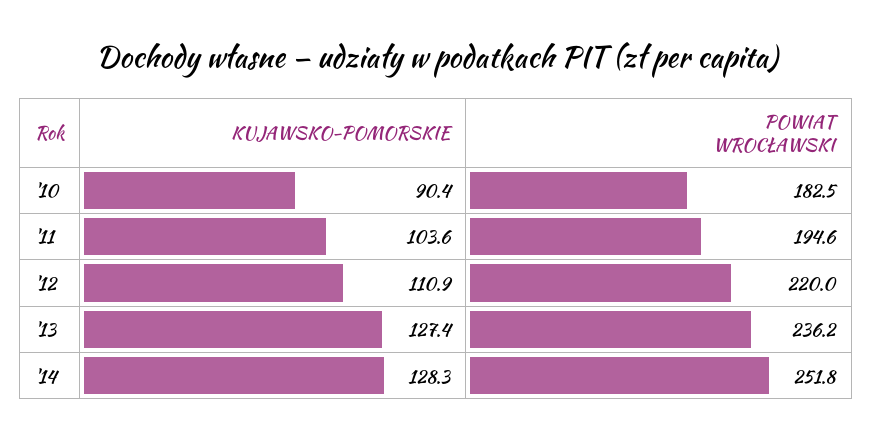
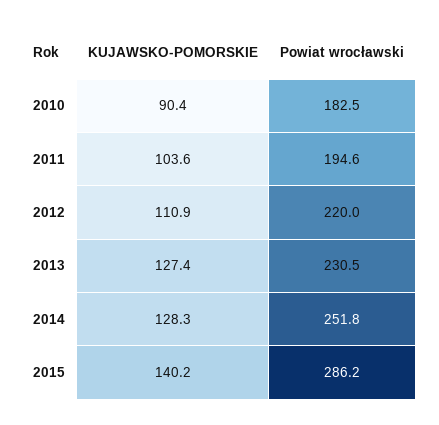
POWIAT WROCŁAWSKI, '13: 236.2 -> 230.5
KUJAWSKO-POMORSKIE, 2015: none -> 140.2
POWIAT WROCŁAWSKI, 2015: none -> 286.2

